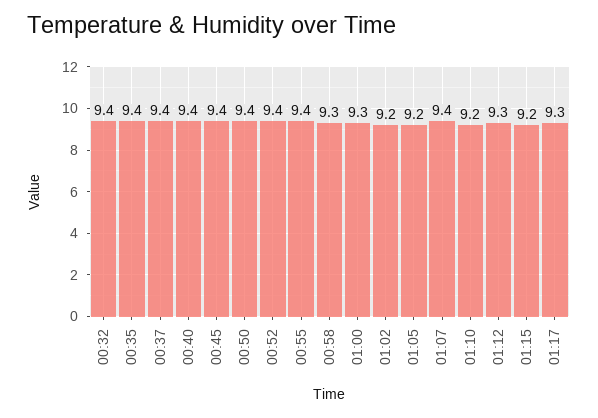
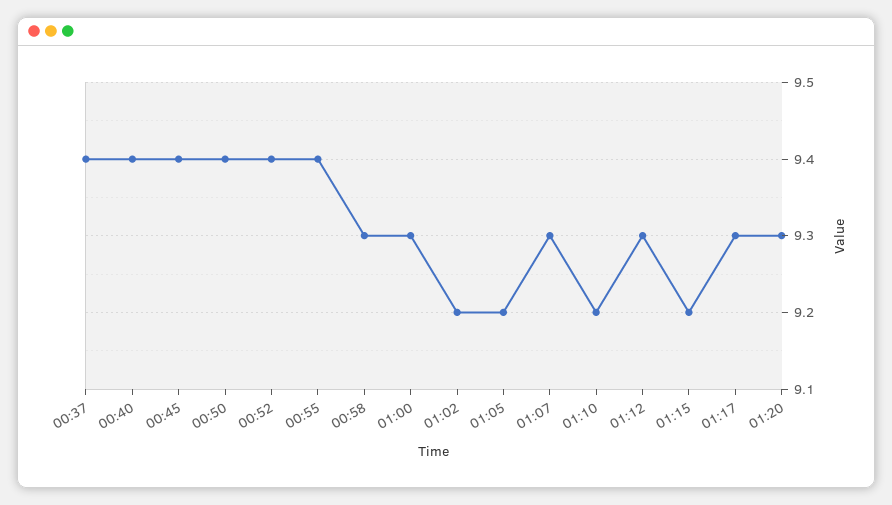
00:32: 9.4 -> none
00:35: 9.4 -> none
01:07: 9.4 -> 9.3
01:20: none -> 9.3

